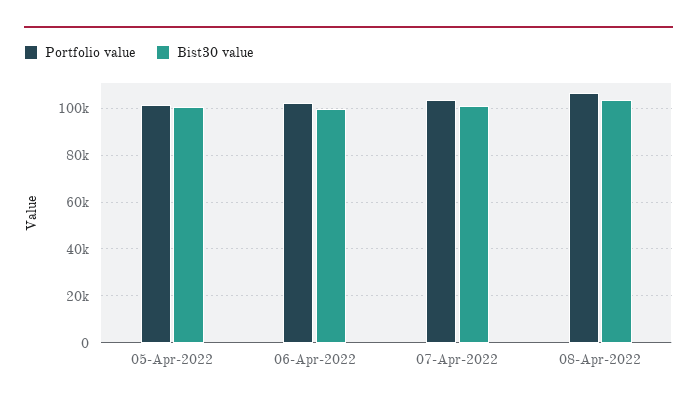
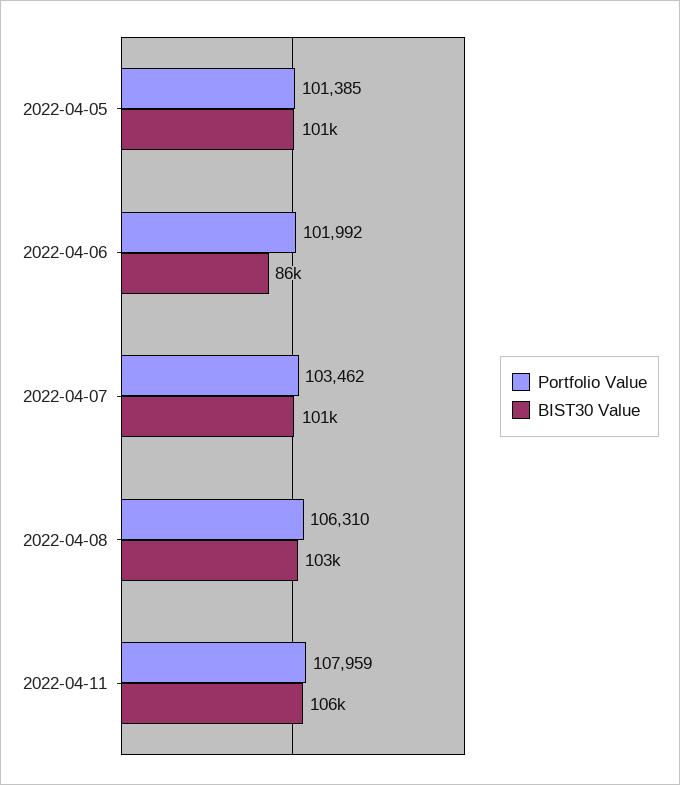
Bist30 value, 06-Apr-2022: 100000 -> 86000
Portfolio value, 2022-04-11: none -> 107959
Bist30 value, 2022-04-11: none -> 106000

